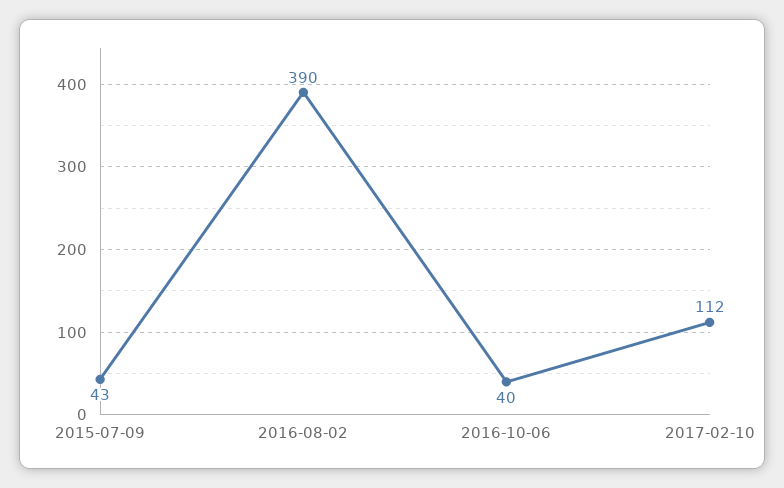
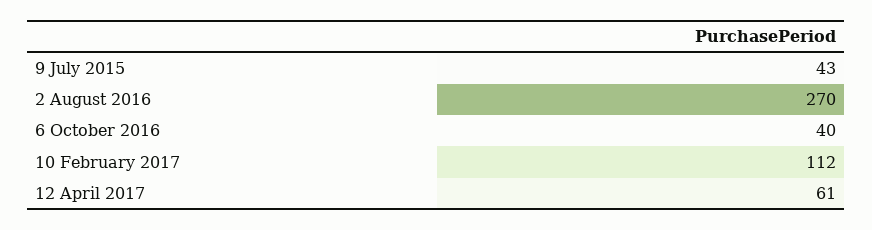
2016-08-02: 390 -> 270
12 April 2017: none -> 61

